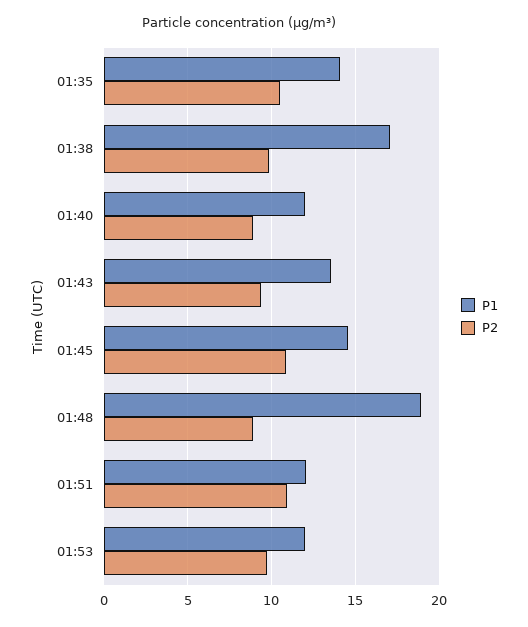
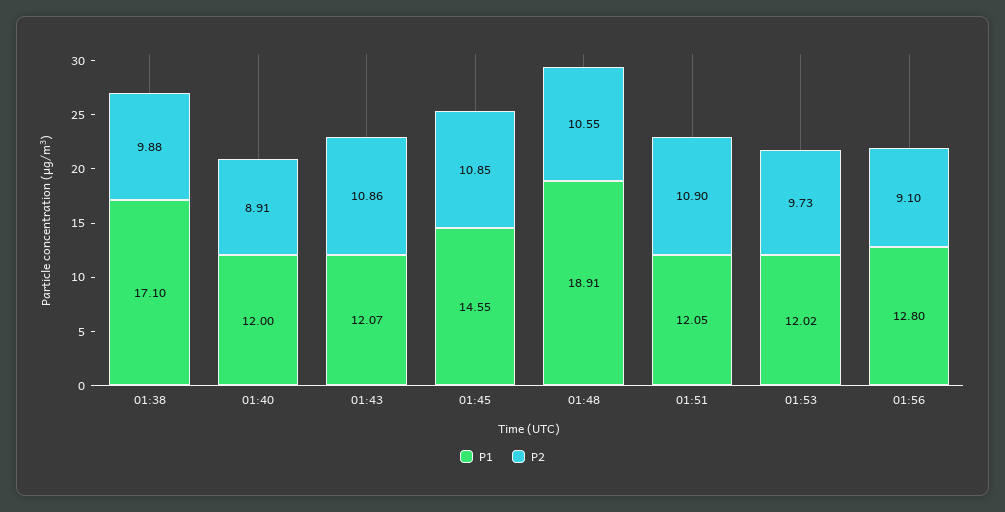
P1, 01:35: 14 -> none
P2, 01:35: 10.5 -> none
P1, 01:43: 13.5 -> 12.07
P2, 01:43: 9.5 -> 10.86
P2, 01:48: 9 -> 10.55
P1, 01:56: none -> 12.8
P2, 01:56: none -> 9.1

